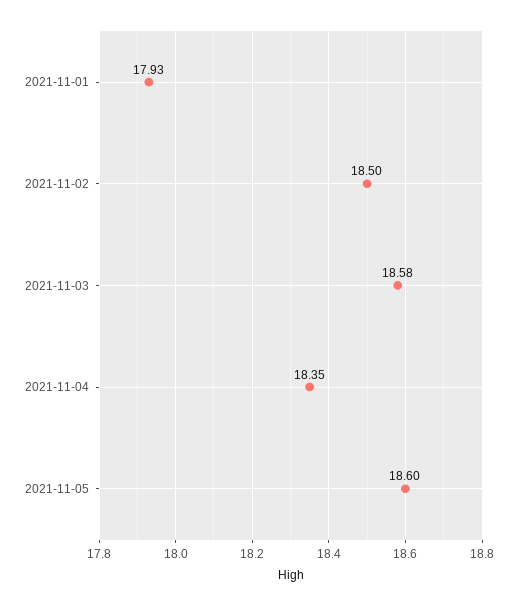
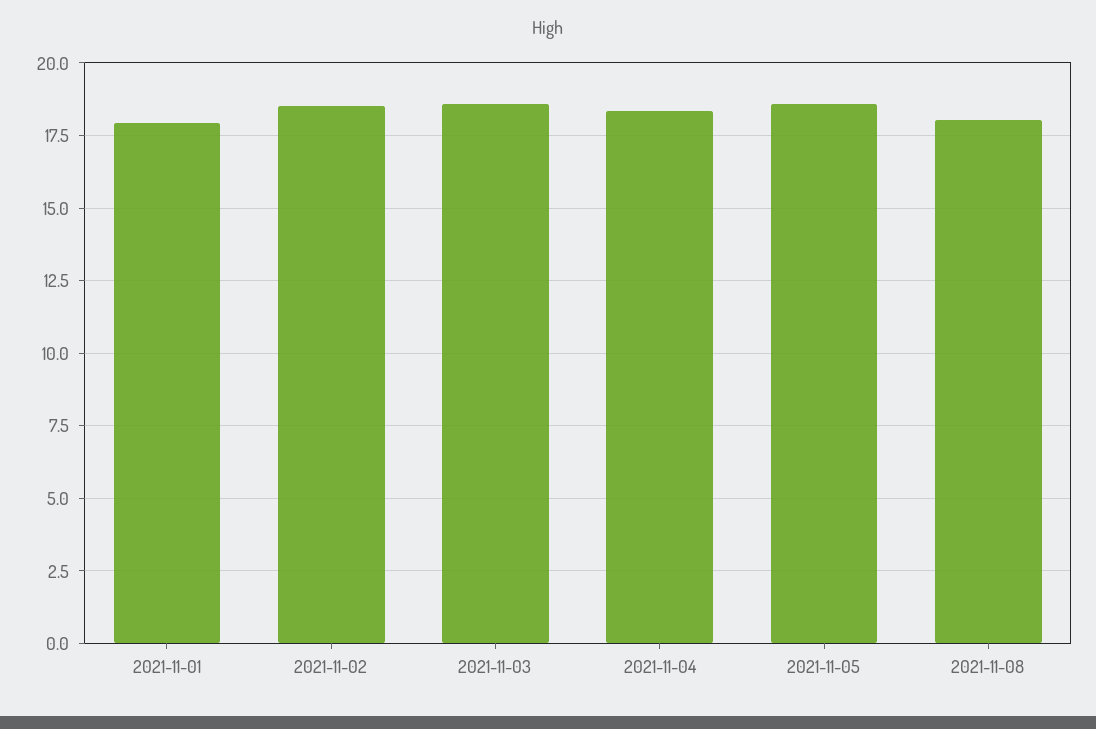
2021-11-08: none -> 18

